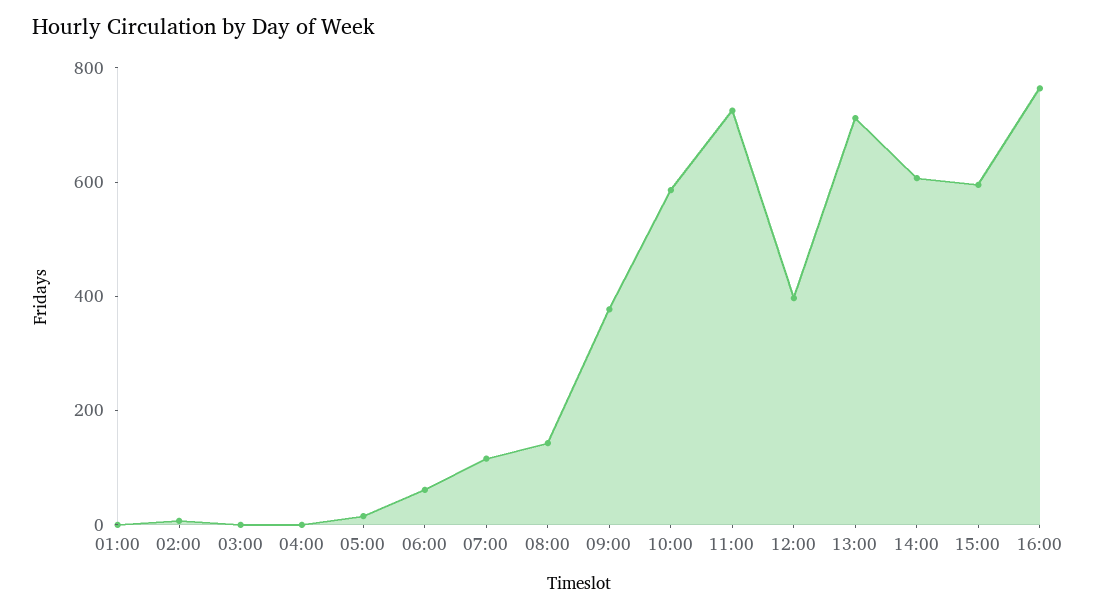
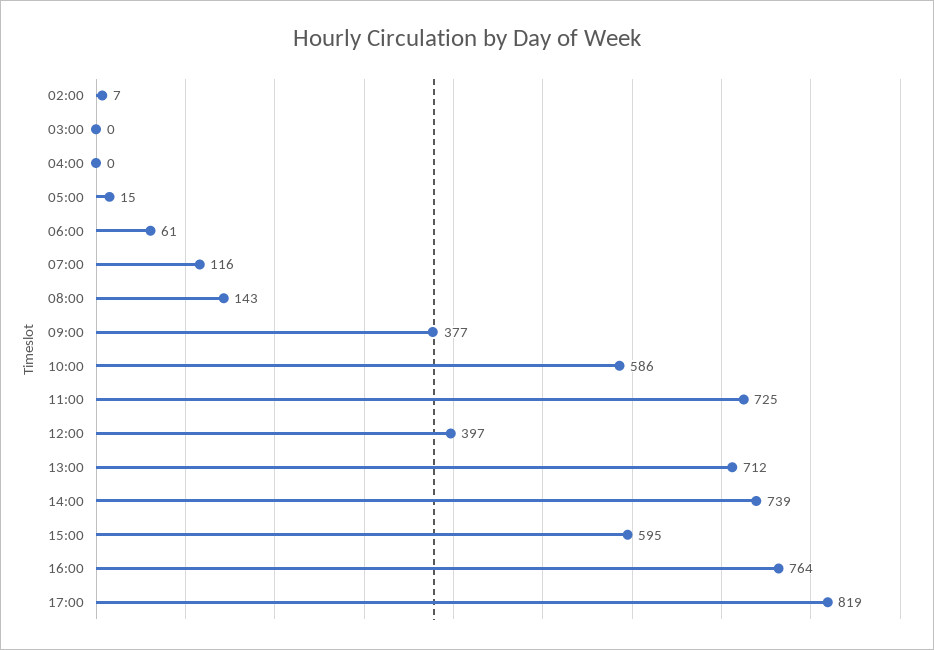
01:00: 0 -> none
14:00: 600 -> 739
17:00: none -> 819

